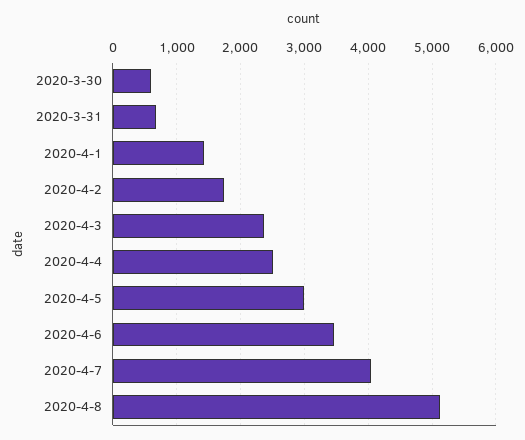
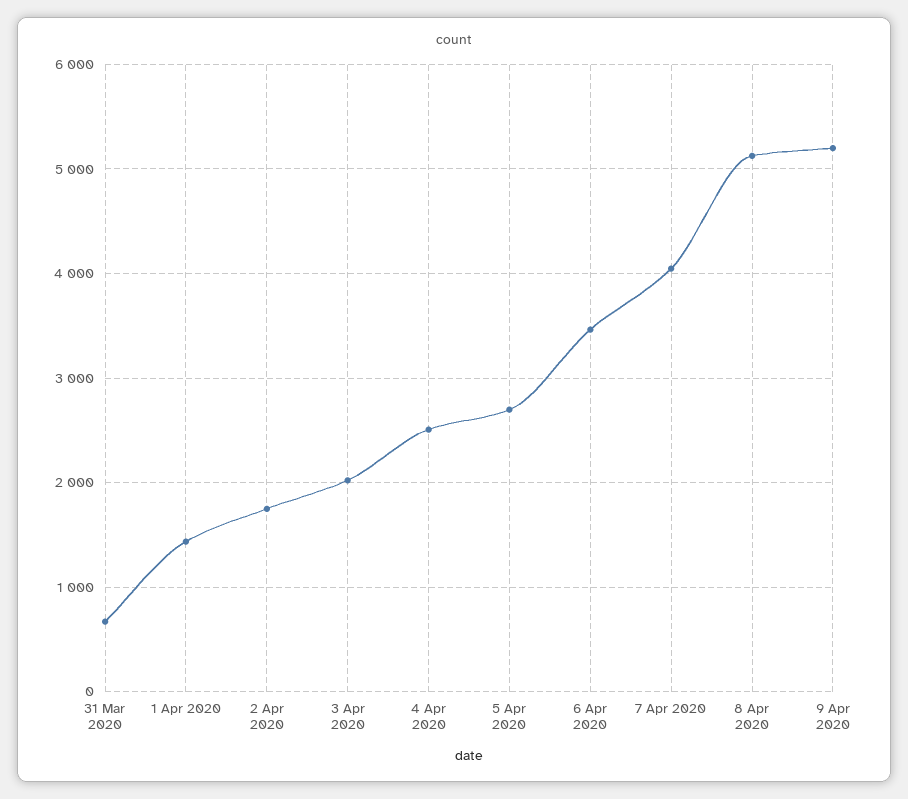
2020-3-30: 600 -> none
2020-4-3: 2400 -> 2000
2020-4-5: 3000 -> 2700
9 Apr 2020: none -> 5200

